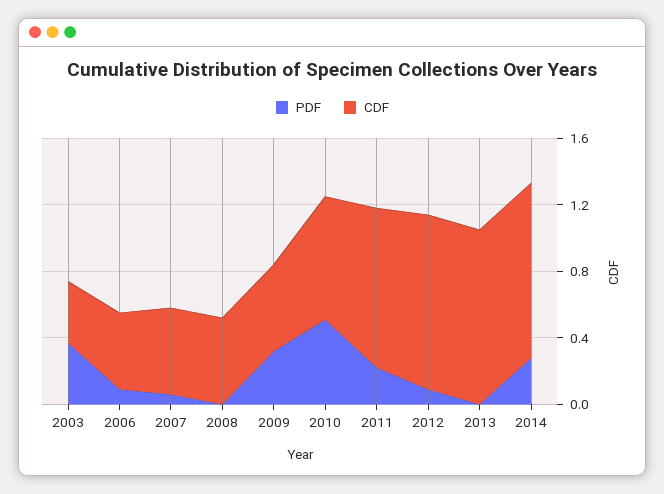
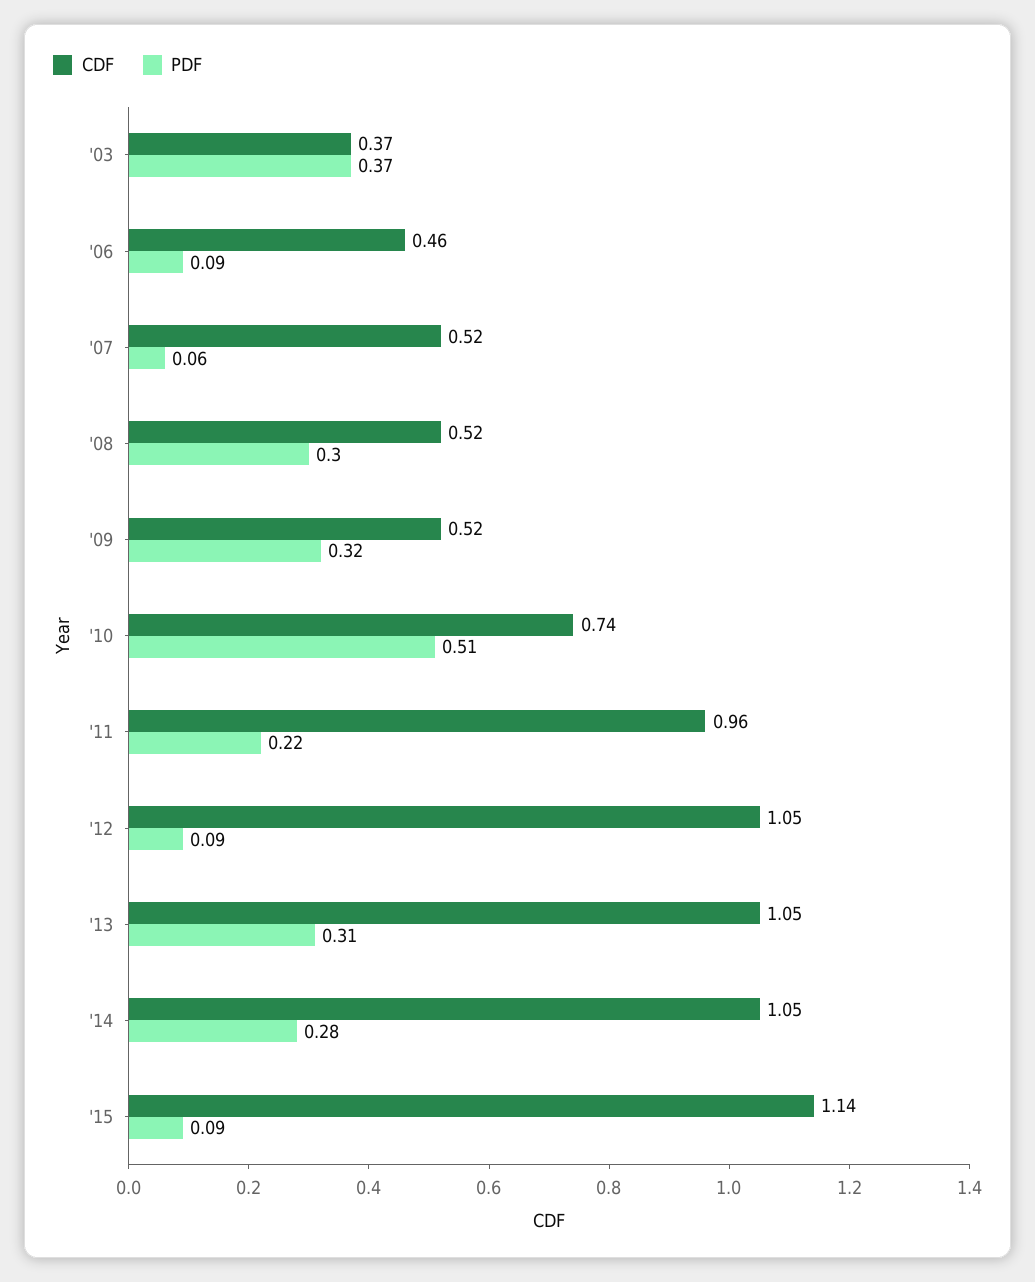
PDF, 2008: 0 -> 0.3
PDF, 2013: 0 -> 0.31
CDF, '15: none -> 1.14
PDF, '15: none -> 0.09

